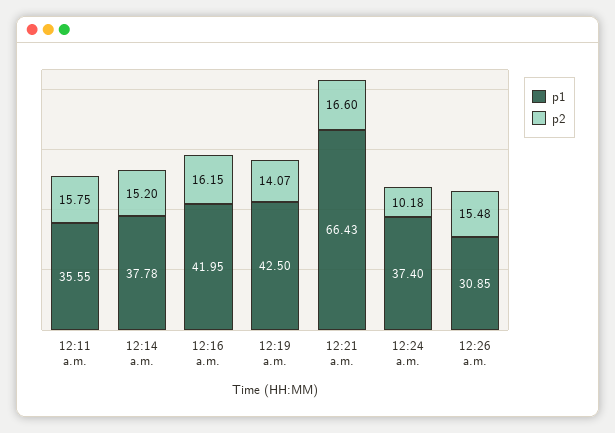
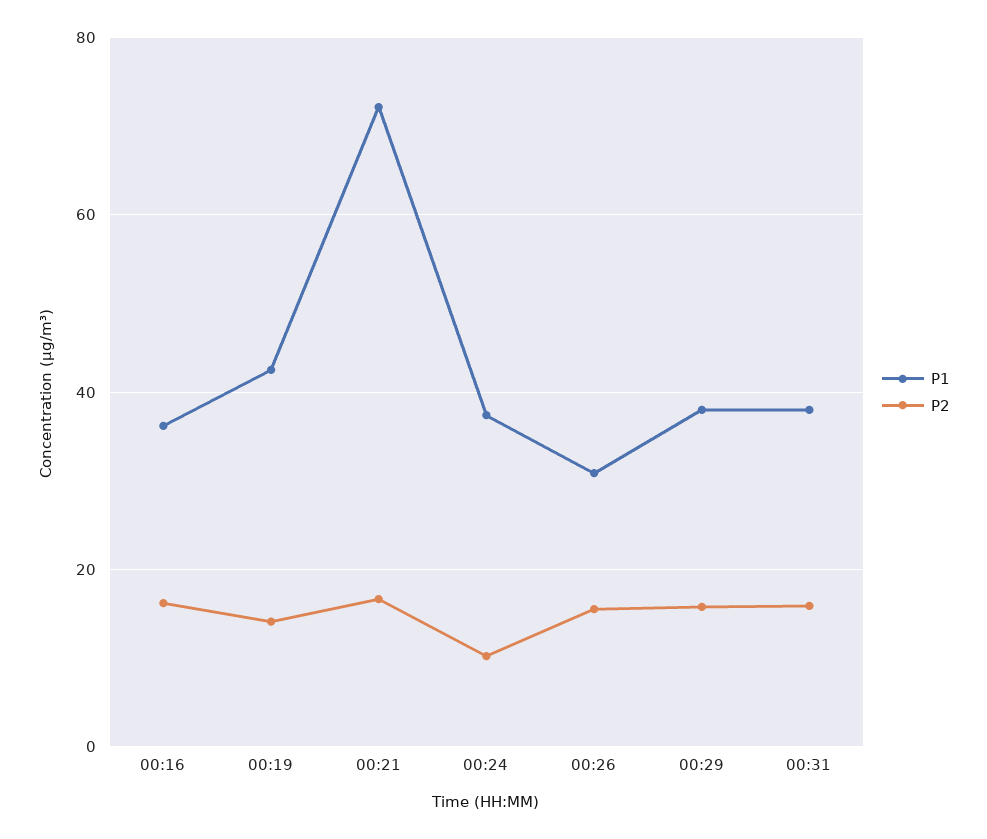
p1, 12:11 a.m.: 35.55 -> none
p2, 12:11 a.m.: 15.75 -> none
p1, 12:14 a.m.: 37.78 -> none
p2, 12:14 a.m.: 15.2 -> none
p1, 12:16 a.m.: 41.95 -> 36
p1, 12:21 a.m.: 66.43 -> 72
p1, 00:29: none -> 38
p2, 00:29: none -> 16
p1, 00:31: none -> 38
p2, 00:31: none -> 16

